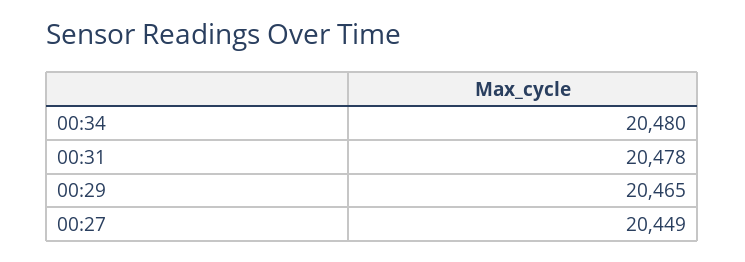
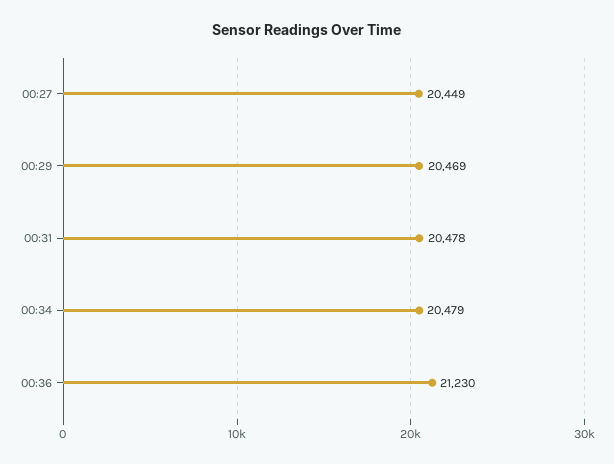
00:34: 20480 -> 20479
00:29: 20465 -> 20469
00:36: none -> 21230

